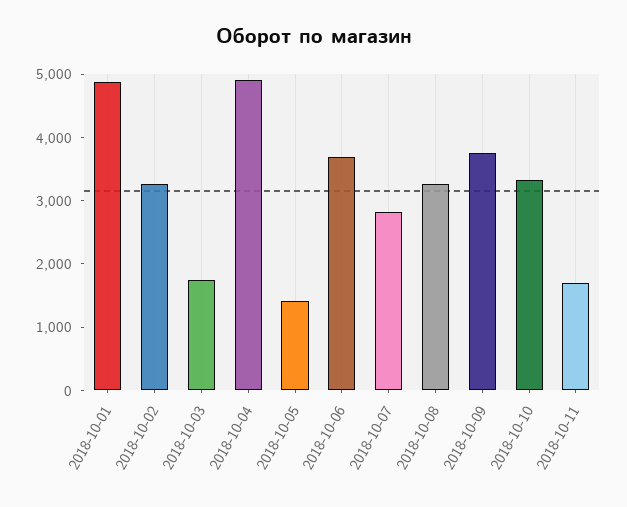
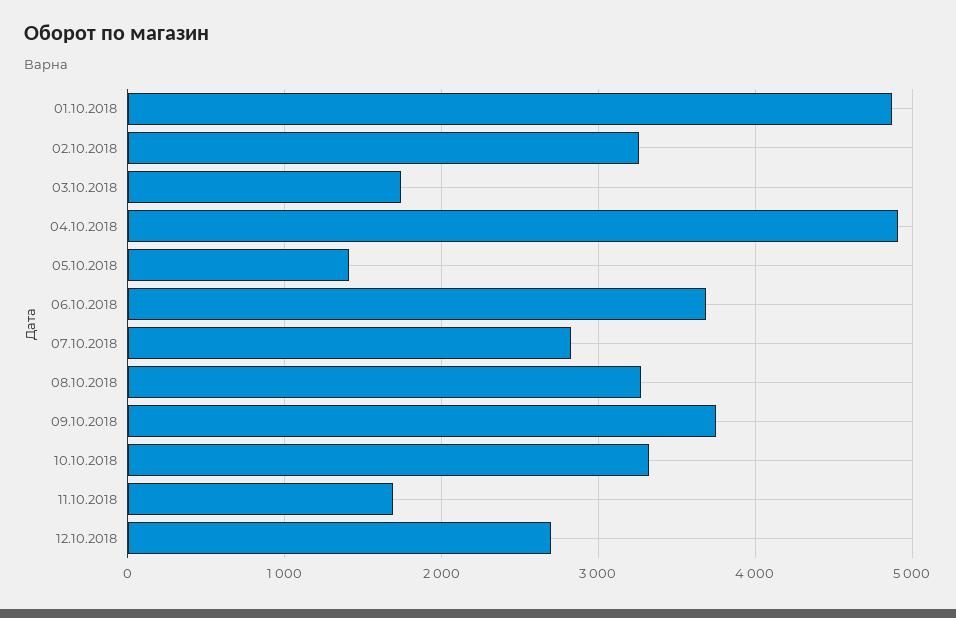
12.10.2018: none -> 2700

